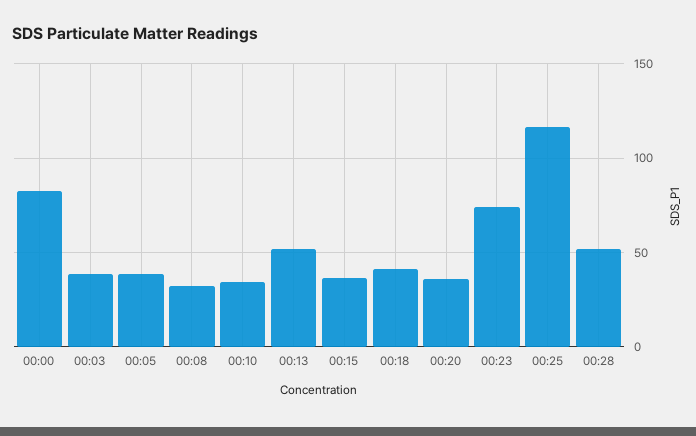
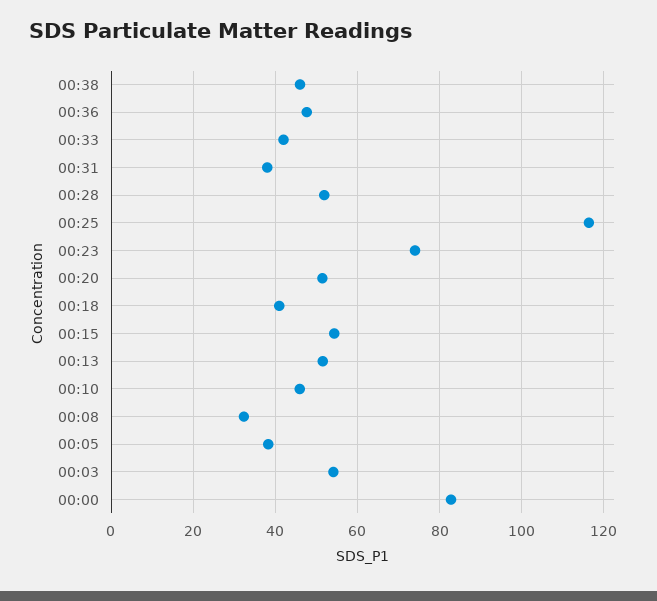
00:03: 40 -> 54
00:10: 35 -> 46
00:15: 35 -> 54
00:20: 35 -> 52
00:38: none -> 46
00:36: none -> 48
00:33: none -> 42
00:31: none -> 38

